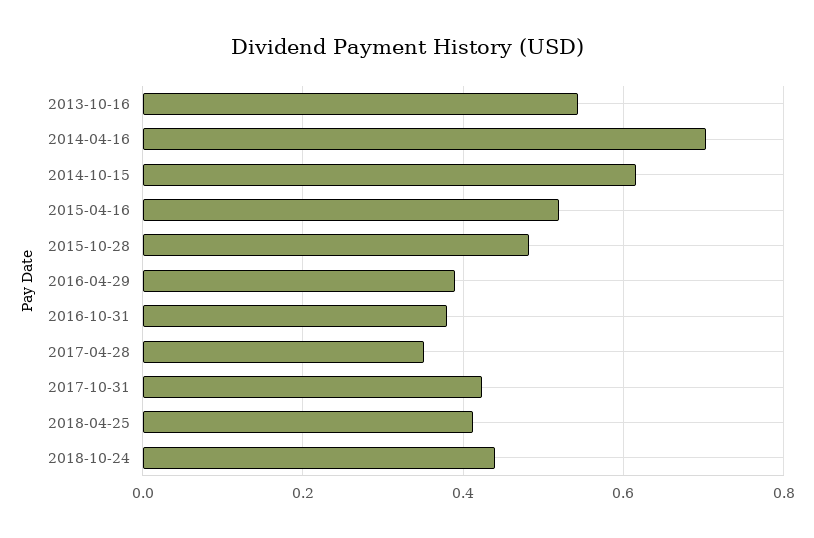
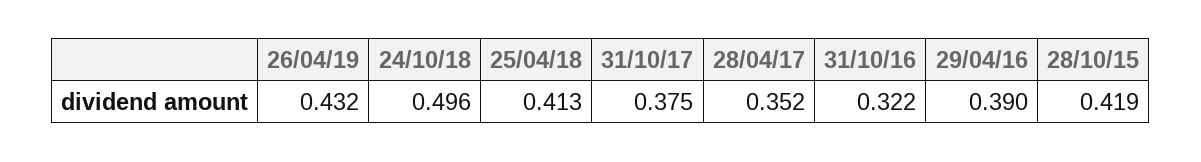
2013-10-16: 0.54 -> none
2014-04-16: 0.7 -> none
2014-10-15: 0.62 -> none
2015-04-16: 0.52 -> none
2015-10-28: 0.48 -> 0.419
2016-10-31: 0.38 -> 0.322
2017-10-31: 0.42 -> 0.375
2018-10-24: 0.44 -> 0.496
26/04/19: none -> 0.432

